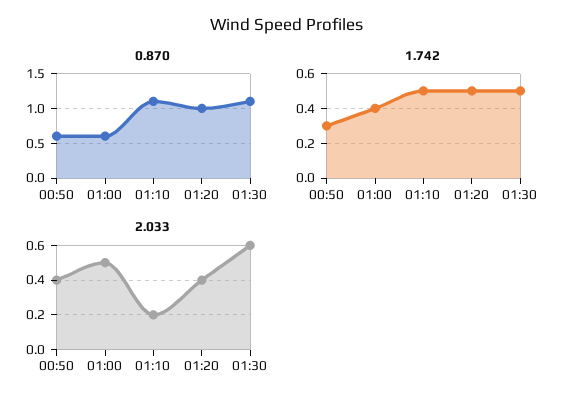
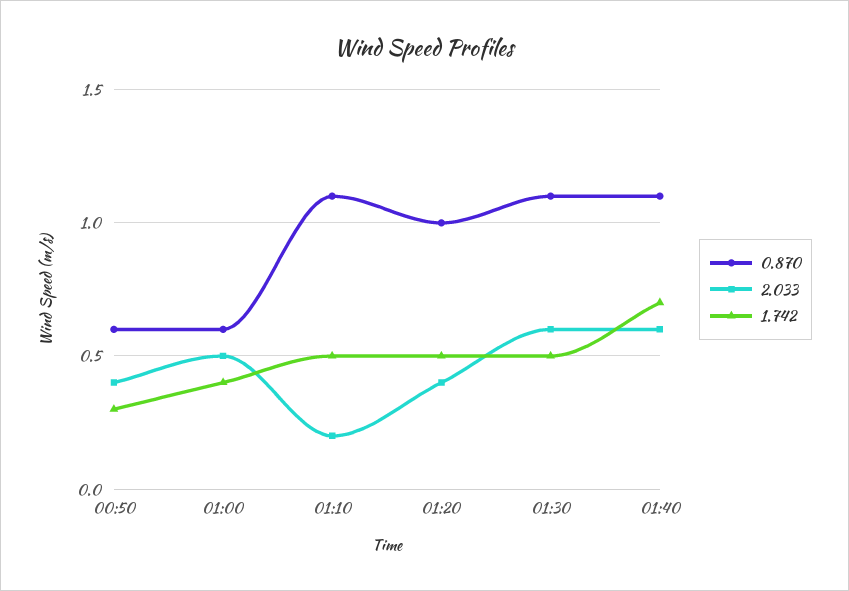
0.870, 01:40: none -> 1.1
2.033, 01:40: none -> 0.6
1.742, 01:40: none -> 0.7

